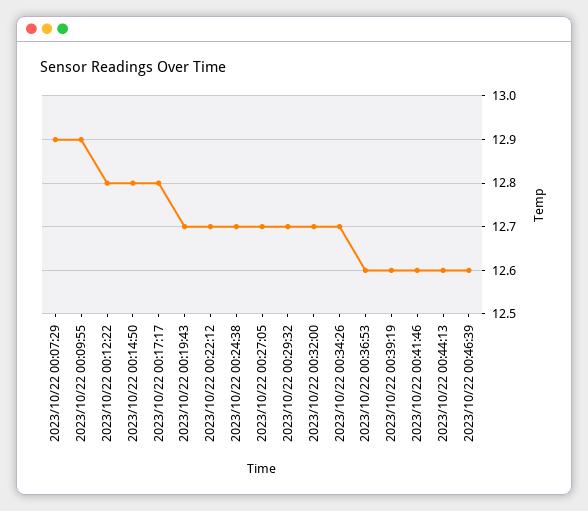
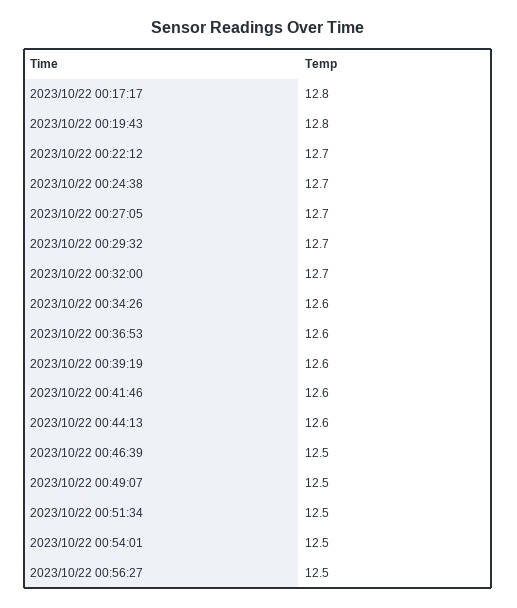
2023/10/22 00:07:29: 12.9 -> none
2023/10/22 00:09:55: 12.9 -> none
2023/10/22 00:12:22: 12.8 -> none
2023/10/22 00:14:50: 12.8 -> none
2023/10/22 00:19:43: 12.7 -> 12.8
2023/10/22 00:34:26: 12.7 -> 12.6
2023/10/22 00:46:39: 12.6 -> 12.5
2023/10/22 00:49:07: none -> 12.5
2023/10/22 00:51:34: none -> 12.5
2023/10/22 00:54:01: none -> 12.5
2023/10/22 00:56:27: none -> 12.5

